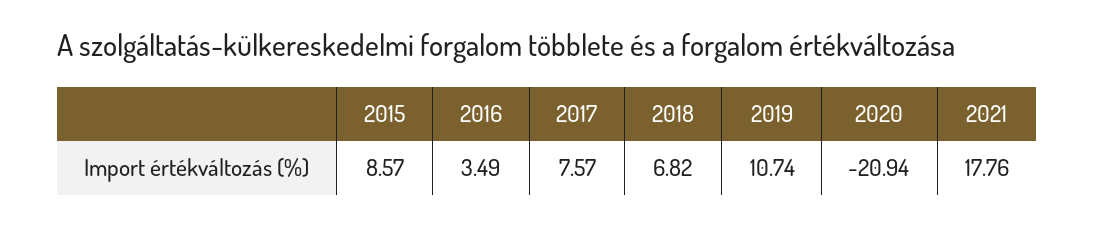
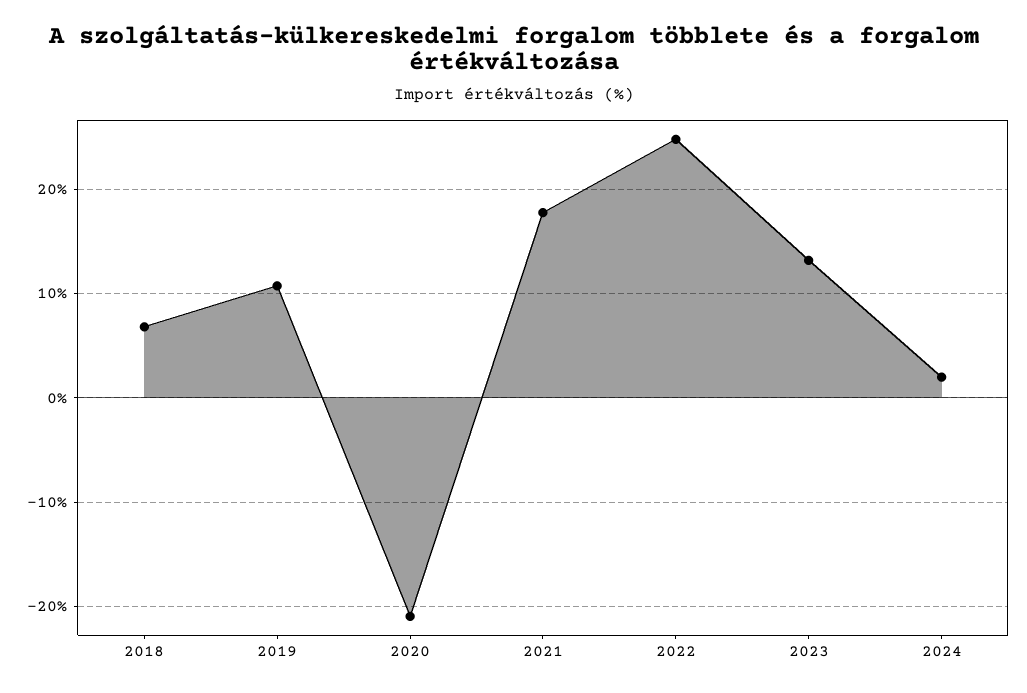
2015: 8.57 -> none
2016: 3.49 -> none
2017: 7.57 -> none
2022: none -> 25
2023: none -> 13
2024: none -> 2

